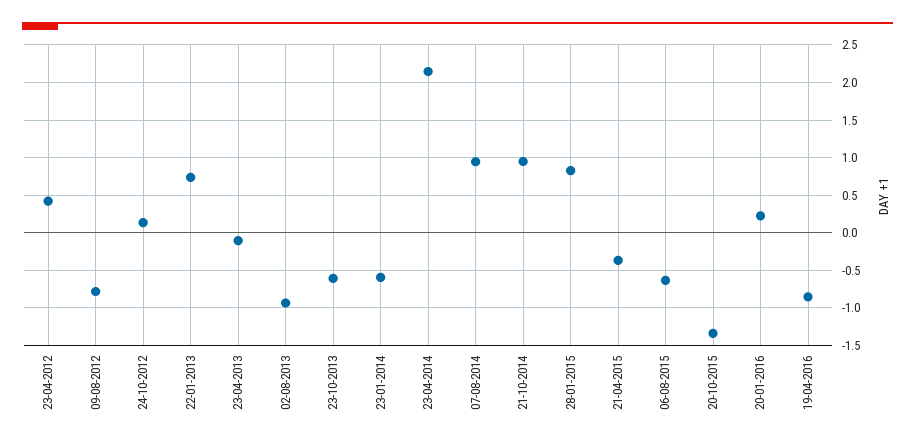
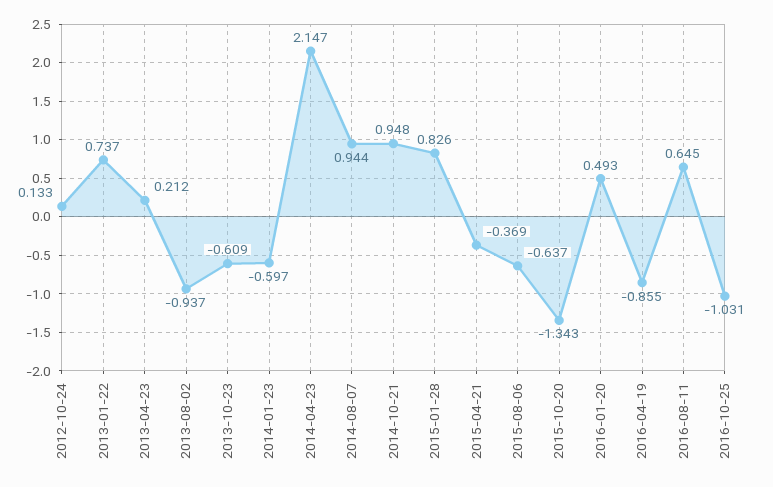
23-04-2012: 0.4 -> none
09-08-2012: -0.8 -> none
23-04-2013: -0.1 -> 0.212
20-01-2016: 0.2 -> 0.493
2016-08-11: none -> 0.645
2016-10-25: none -> -1.031

